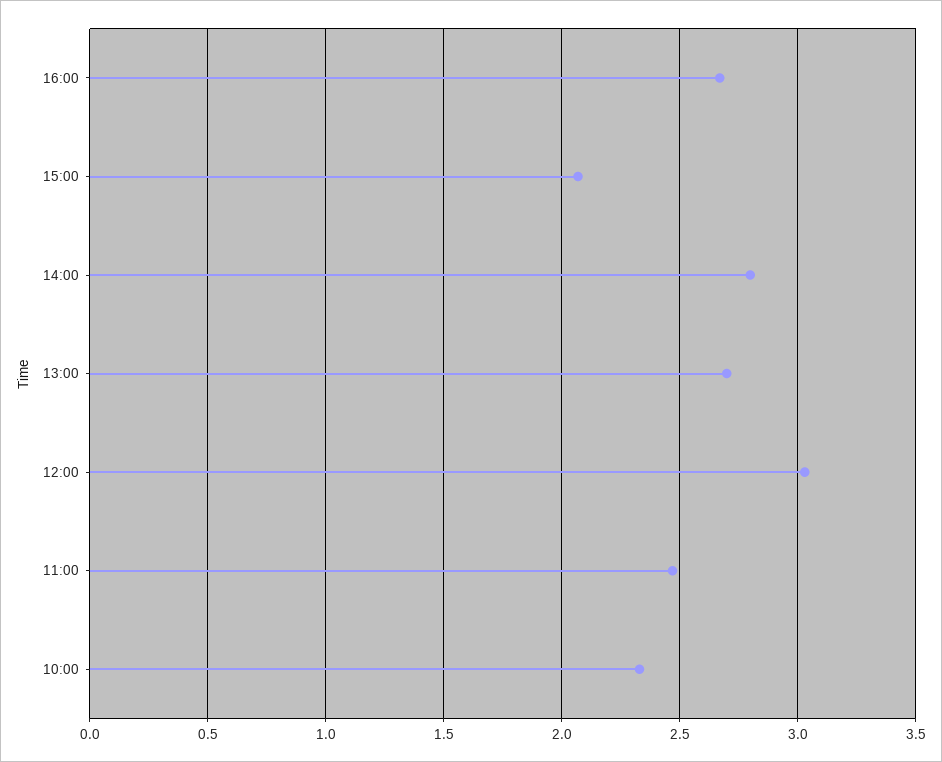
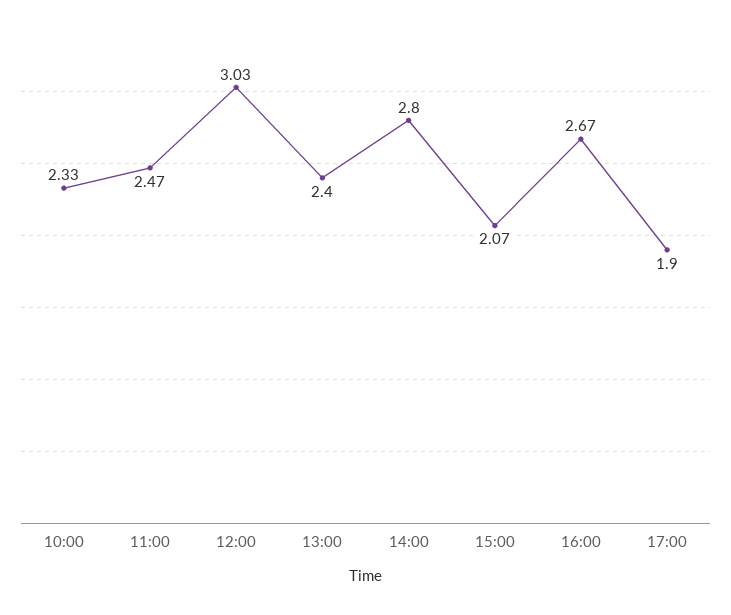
13:00: 2.7 -> 2.4
17:00: none -> 1.9

